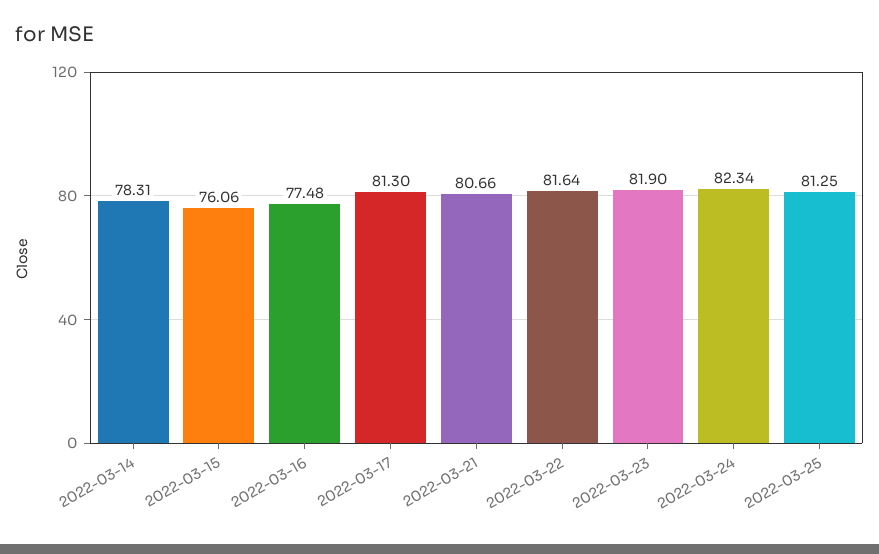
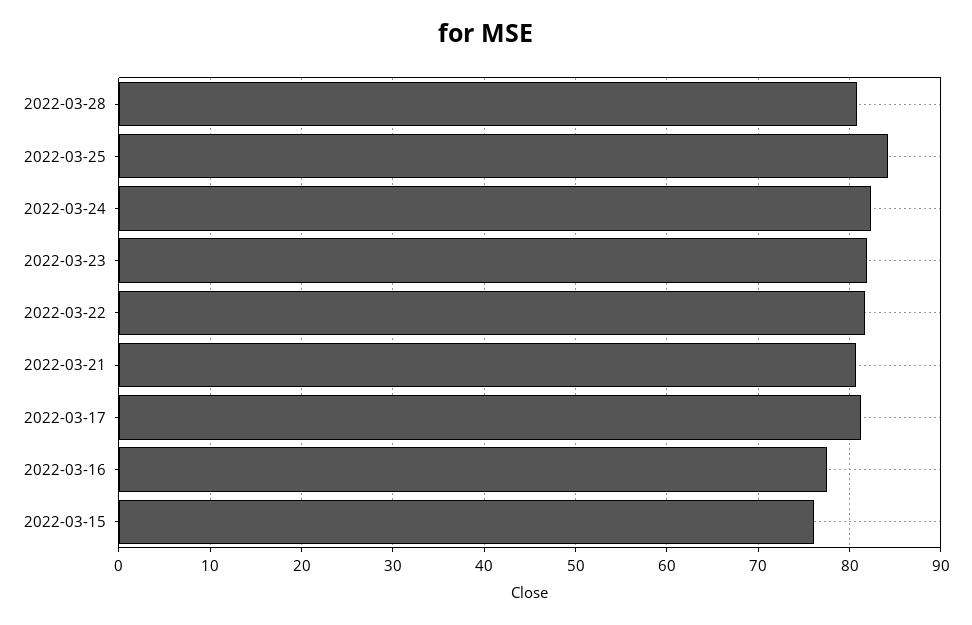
2022-03-14: 78.31 -> none
2022-03-25: 81.25 -> 84
2022-03-28: none -> 81

